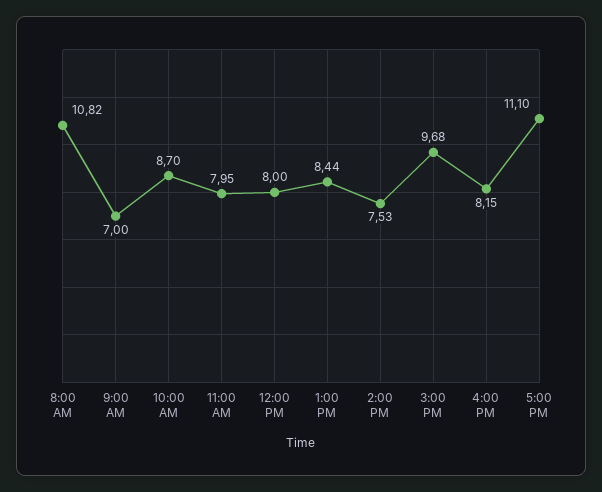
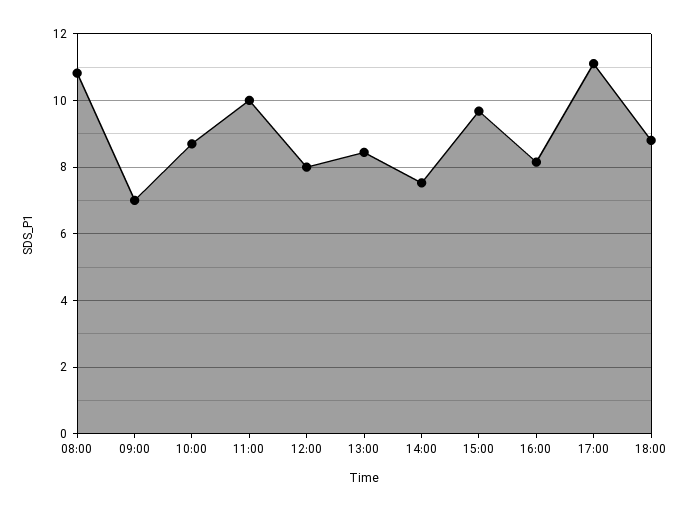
11:00 AM: 7.95 -> 10
18:00: none -> 8.8

